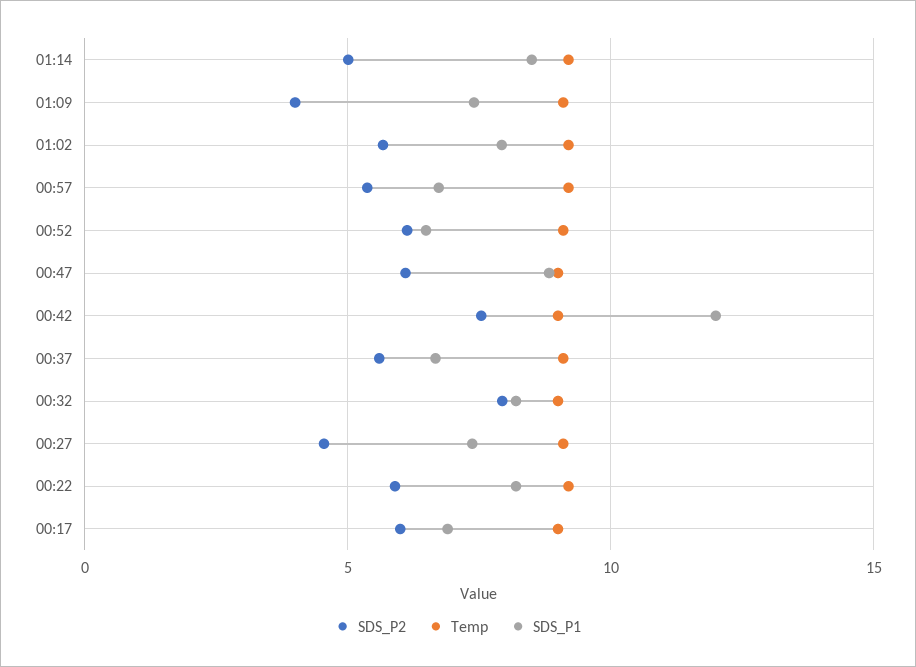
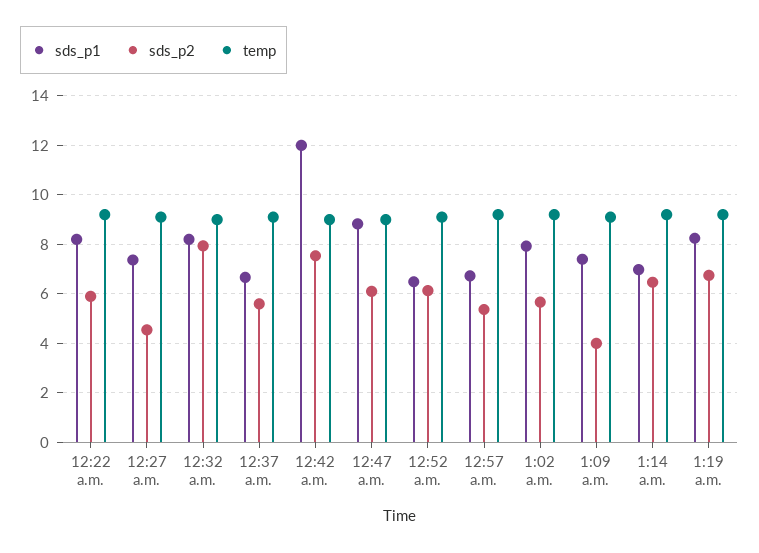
SDS_P2, 01:14: 5 -> 6.5
SDS_P1, 01:14: 8.5 -> 7
SDS_P2, 00:17: 6 -> none
Temp, 00:17: 9 -> none
SDS_P1, 00:17: 7 -> none
SDS_P1, 1:19 a.m.: none -> 8.25
SDS_P2, 1:19 a.m.: none -> 6.75
Temp, 1:19 a.m.: none -> 9.25

